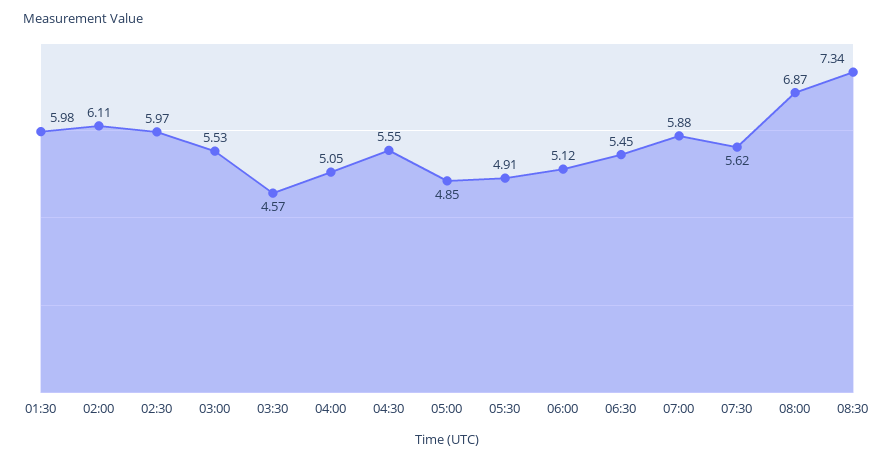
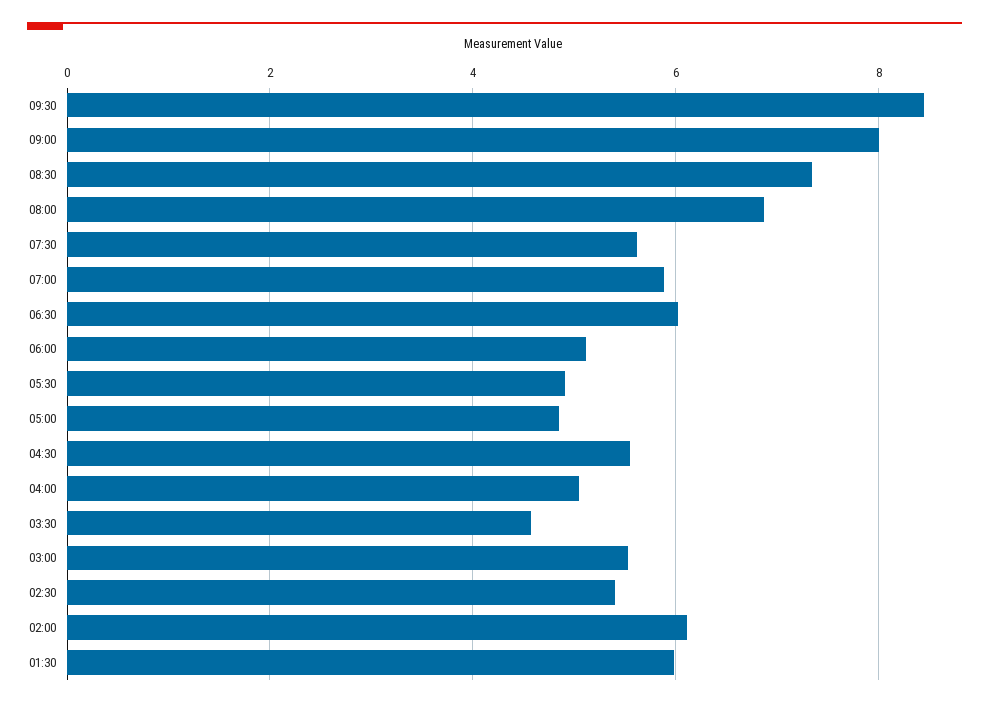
02:30: 5.97 -> 5.4
06:30: 5.45 -> 6
09:30: none -> 8.4
09:00: none -> 8

